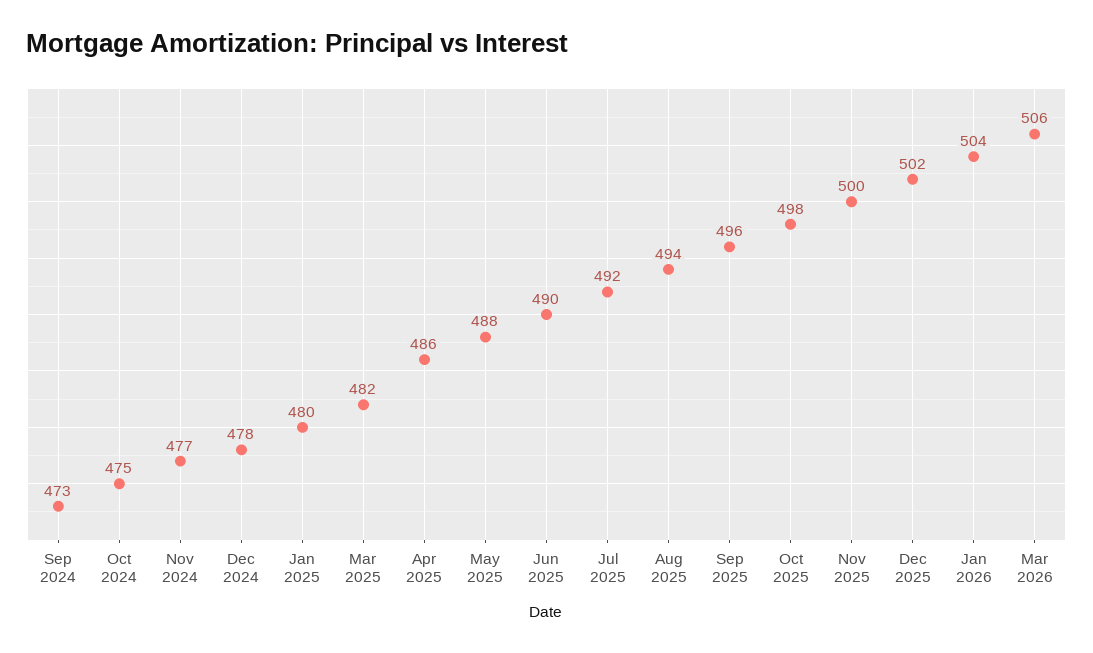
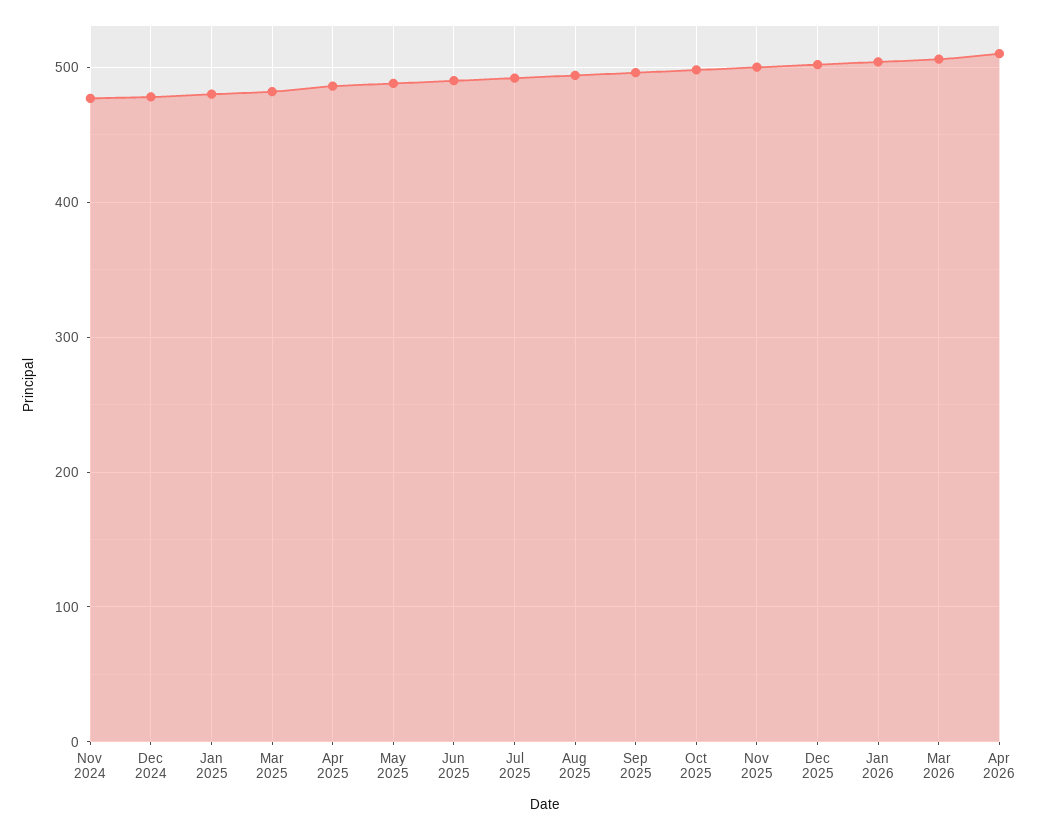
Sep 2024: 473 -> none
Oct 2024: 475 -> none
Apr 2026: none -> 510

